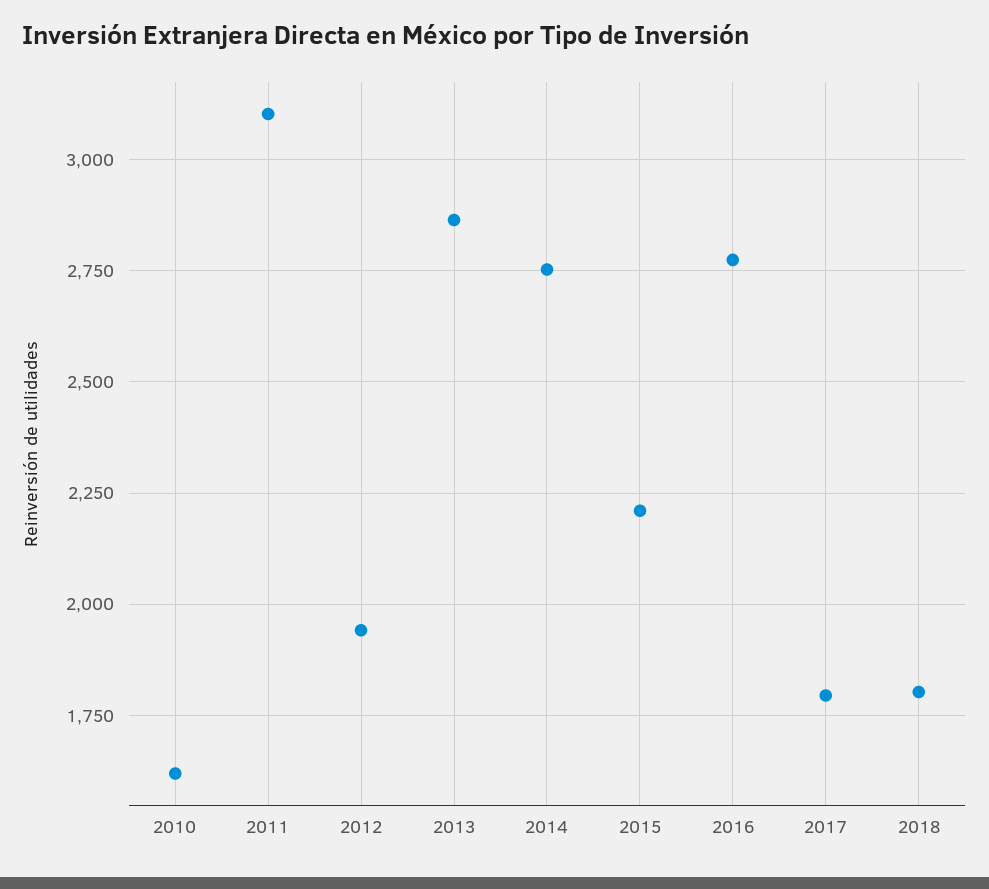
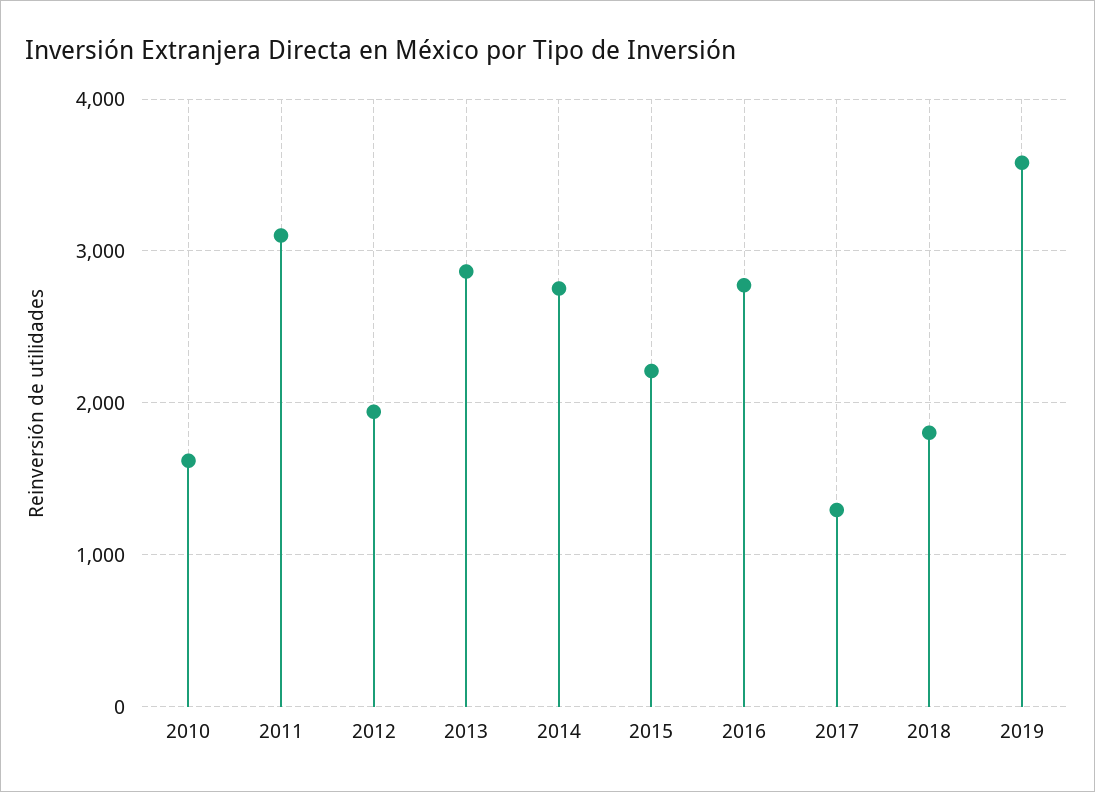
2017: 1800 -> 1300
2019: none -> 3600

